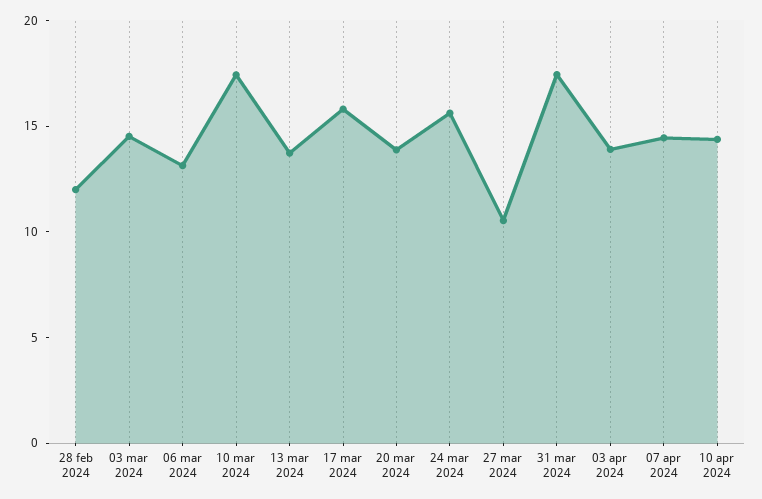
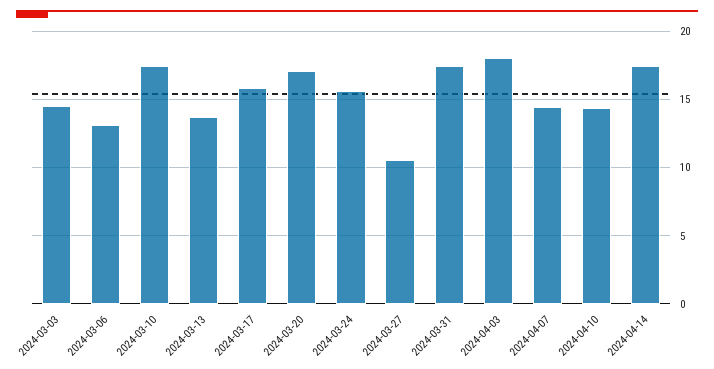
28 feb 2024: 12 -> none
20 mar 2024: 14 -> 17
03 apr 2024: 14 -> 18
2024-04-14: none -> 17.5

